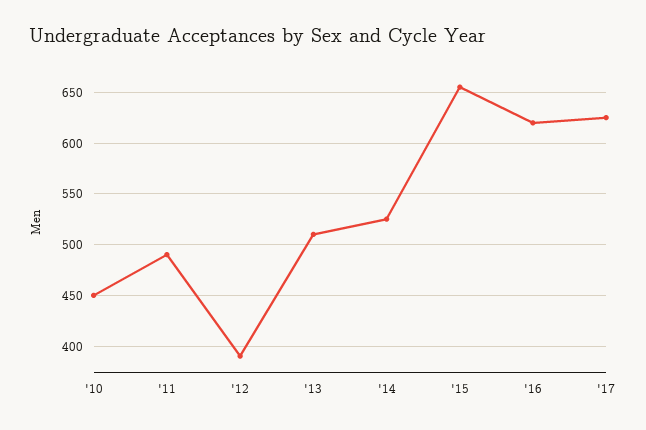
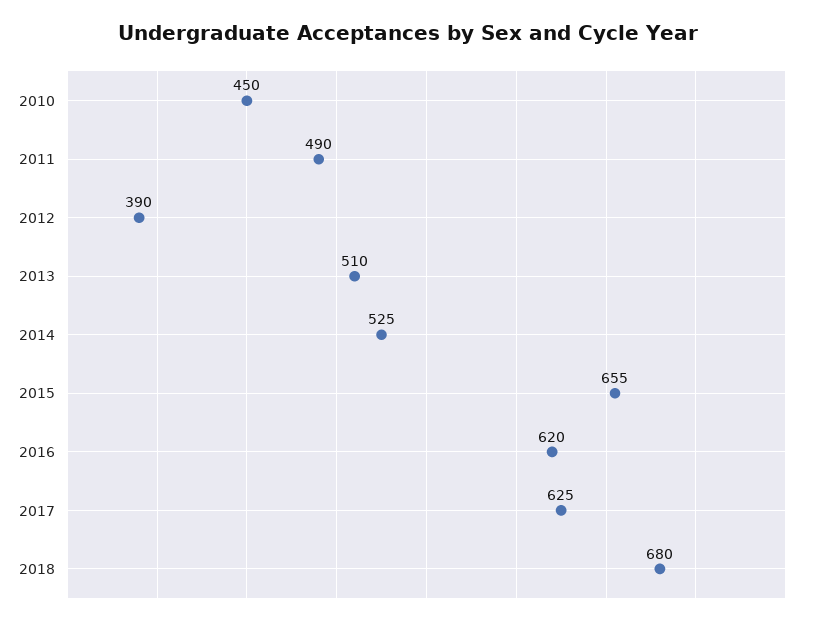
2018: none -> 680

